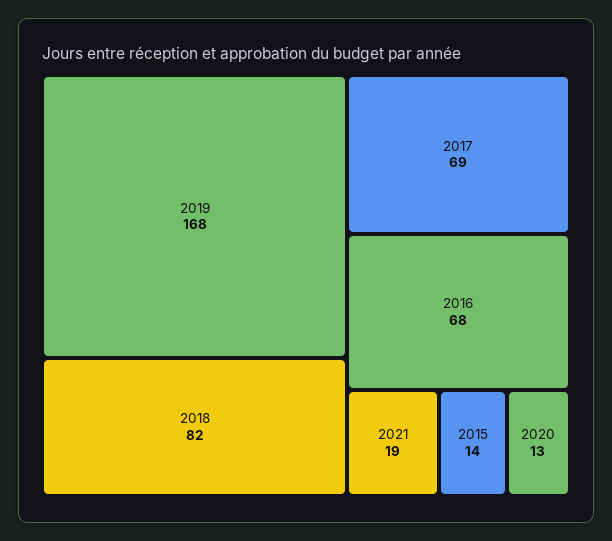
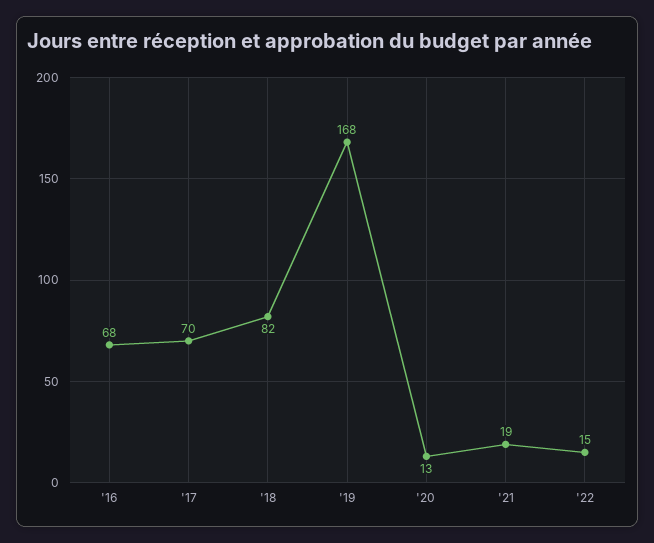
2017: 69 -> 70
2015: 14 -> none
'22: none -> 15

